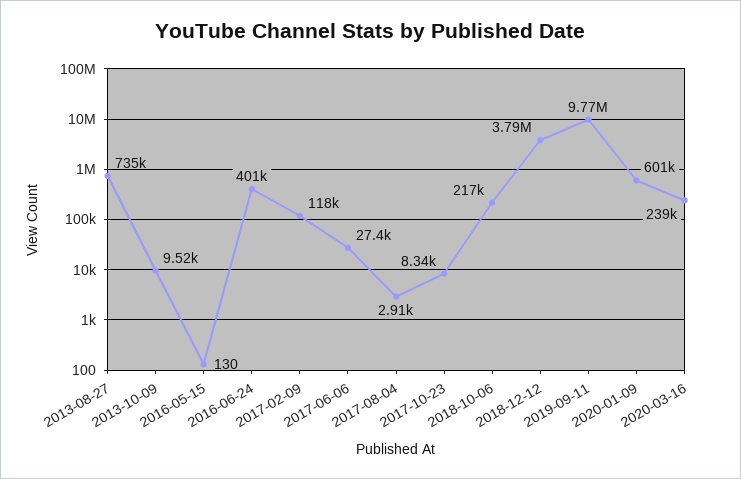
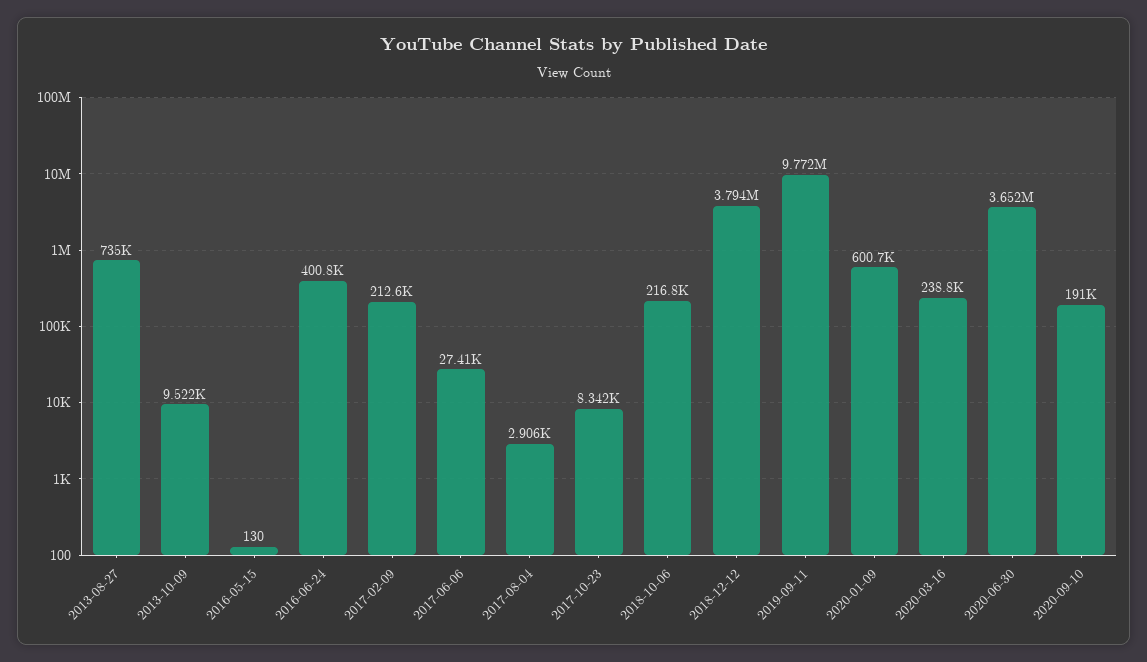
2017-02-09: 118000 -> 212600
2020-06-30: none -> 3652000
2020-09-10: none -> 191000

